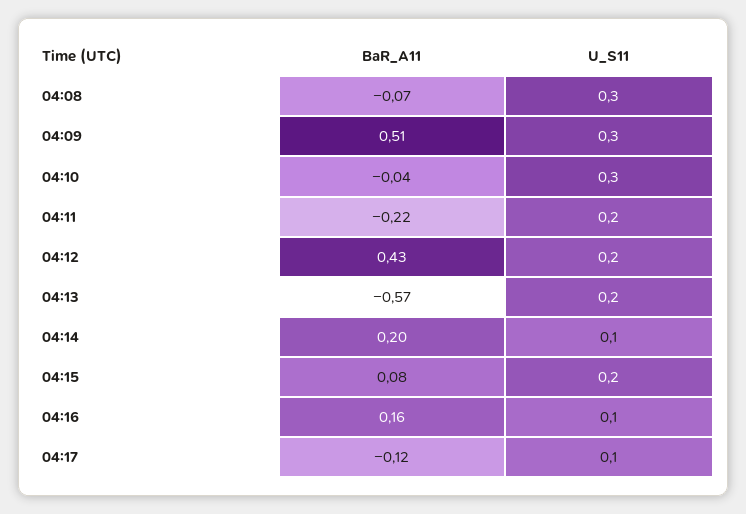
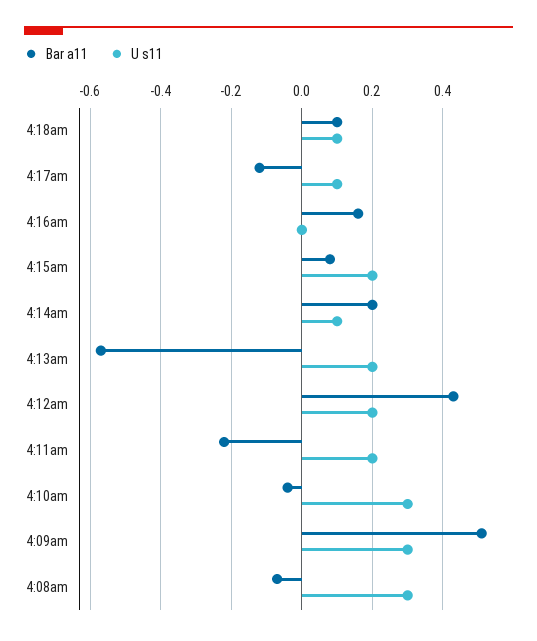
U_S11, 04:16: 0.1 -> 0
BaR_A11, 4:18am: none -> 0.1
U_S11, 4:18am: none -> 0.1

